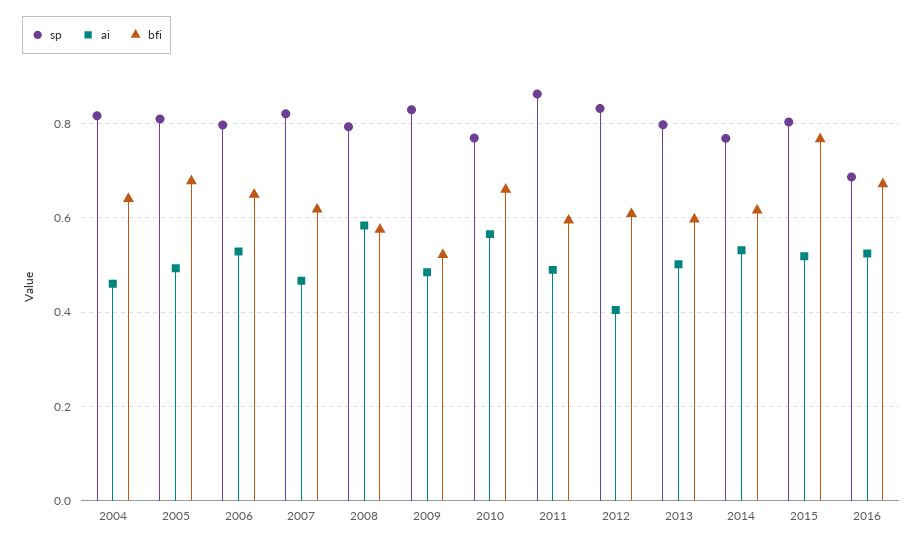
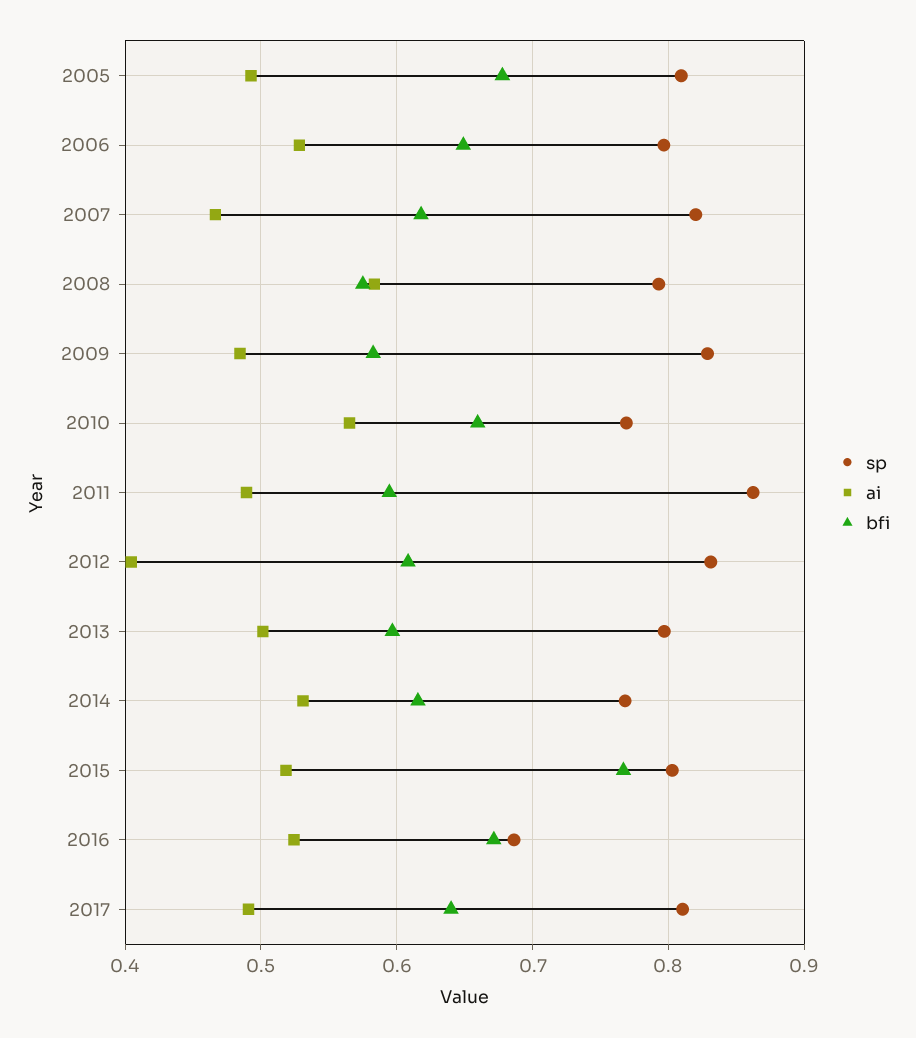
sp, 2004: 0.82 -> none
ai, 2004: 0.46 -> none
bfi, 2004: 0.64 -> none
bfi, 2009: 0.52 -> 0.58
sp, 2017: none -> 0.81
ai, 2017: none -> 0.49
bfi, 2017: none -> 0.64

